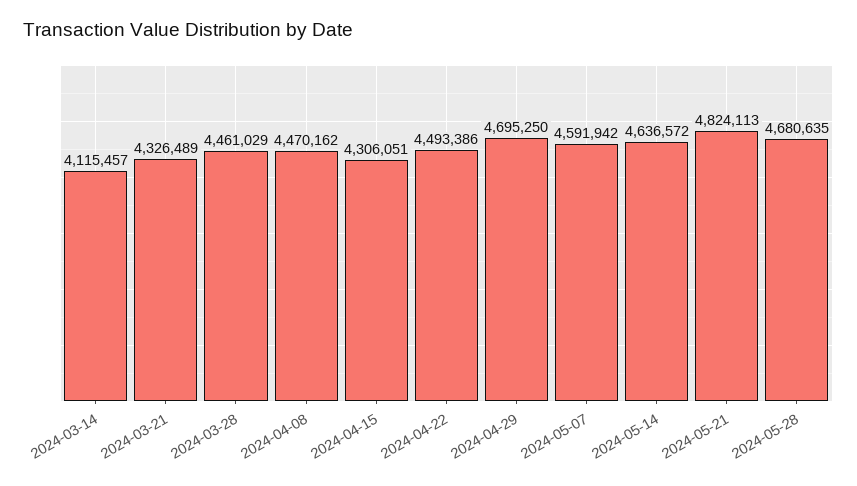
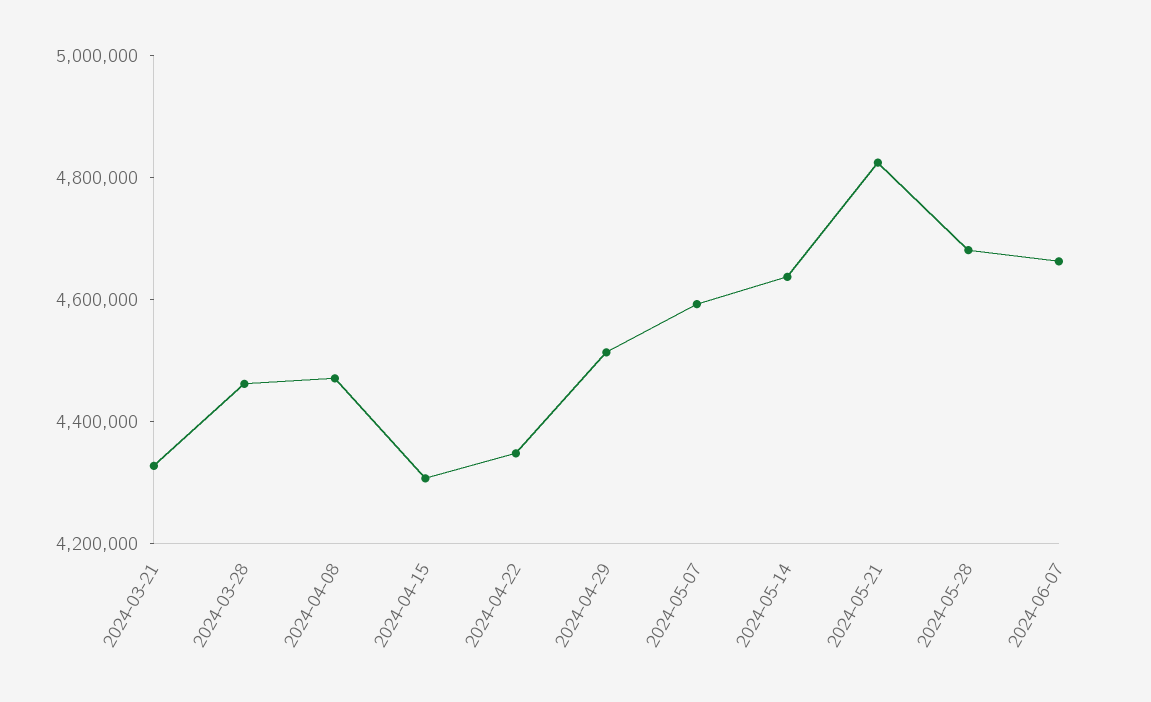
2024-03-14: 4115457 -> none
2024-04-22: 4493386 -> 4350000
2024-04-29: 4695250 -> 4500000
2024-06-07: none -> 4650000

